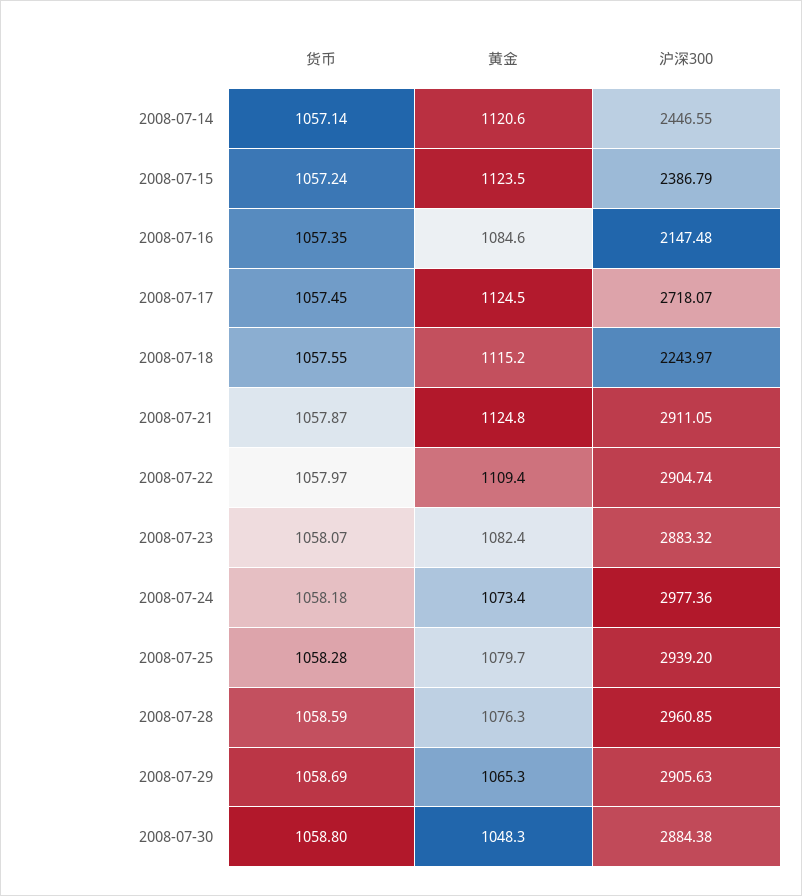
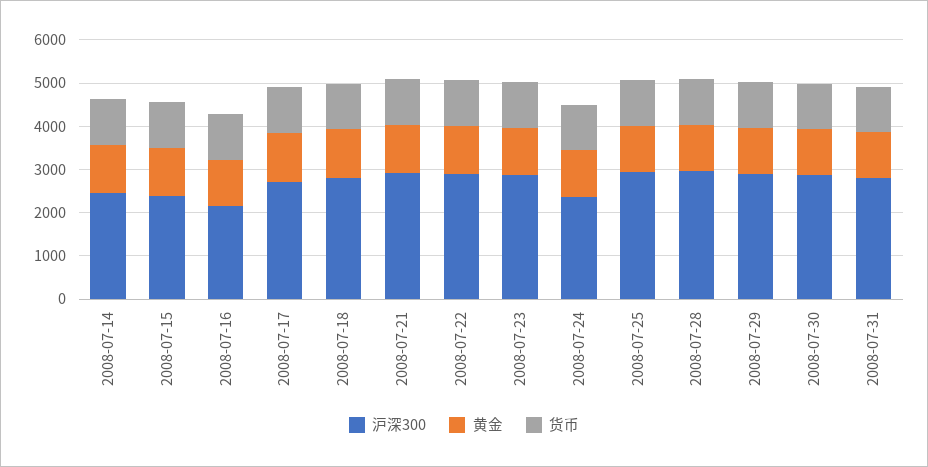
沪深300, 2008-07-18: 2243.97 -> 2800
沪深300, 2008-07-24: 2977.36 -> 2400
沪深300, 2008-07-31: none -> 2800
黄金, 2008-07-31: none -> 1000
货币, 2008-07-31: none -> 1000

